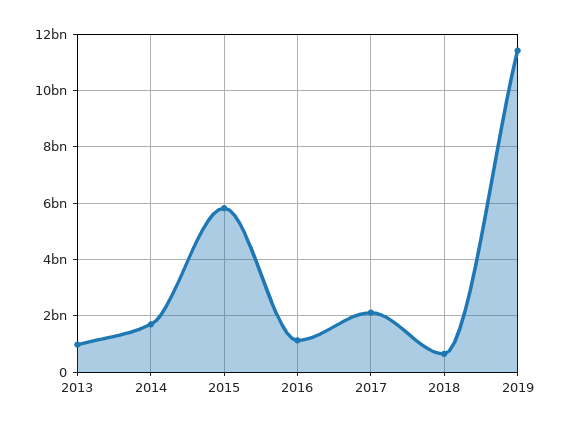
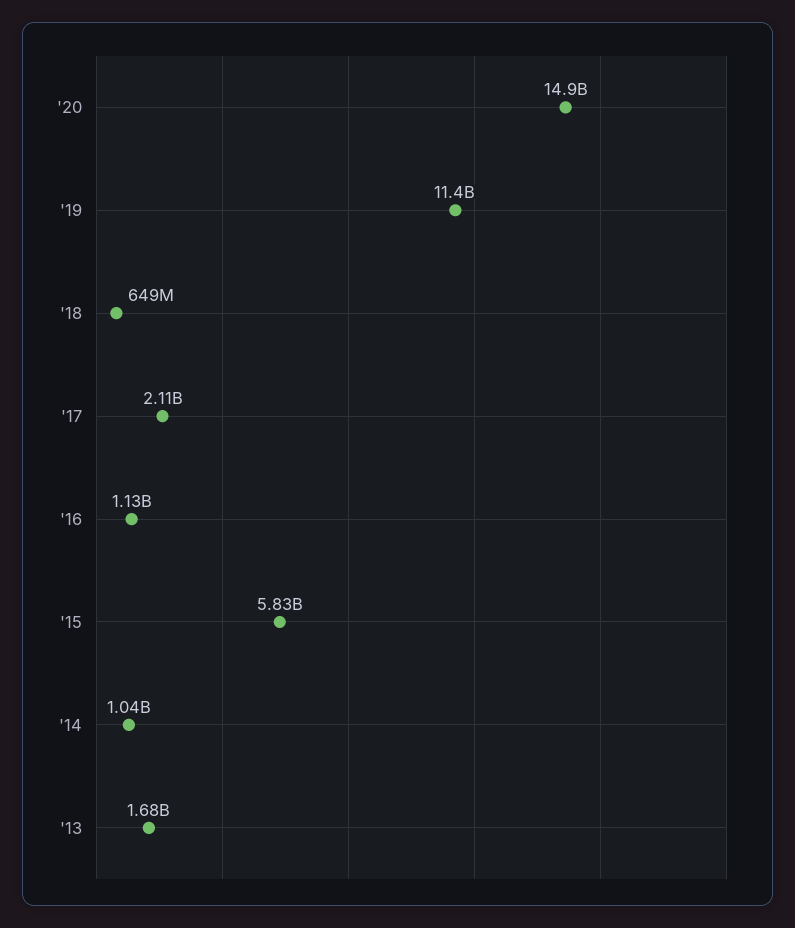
2013: 1000000000 -> 1680000000
2014: 1750000000 -> 1040000000
'20: none -> 14900000000

